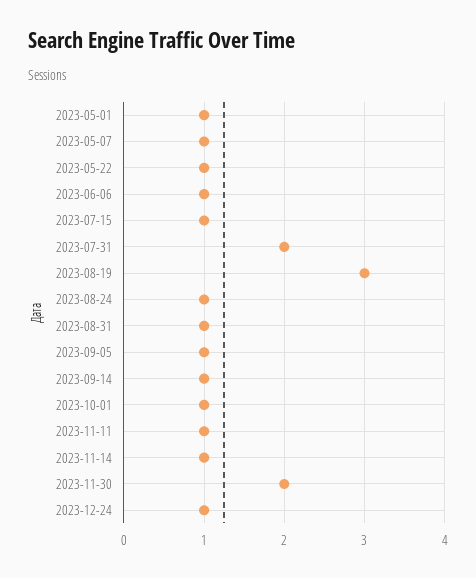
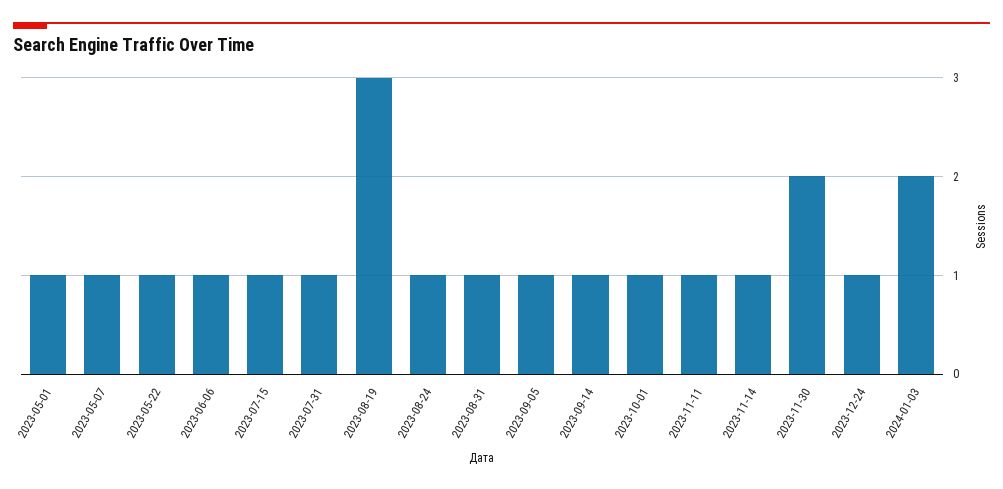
2023-07-31: 2 -> 1
2024-01-03: none -> 2

